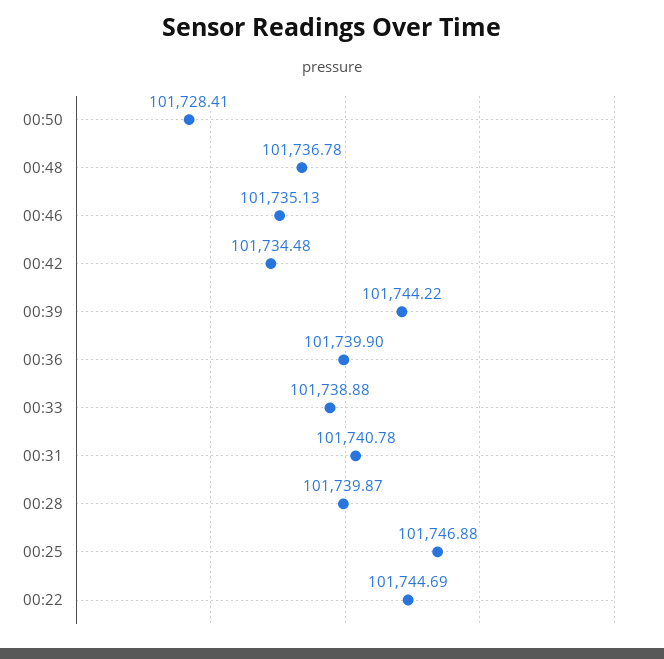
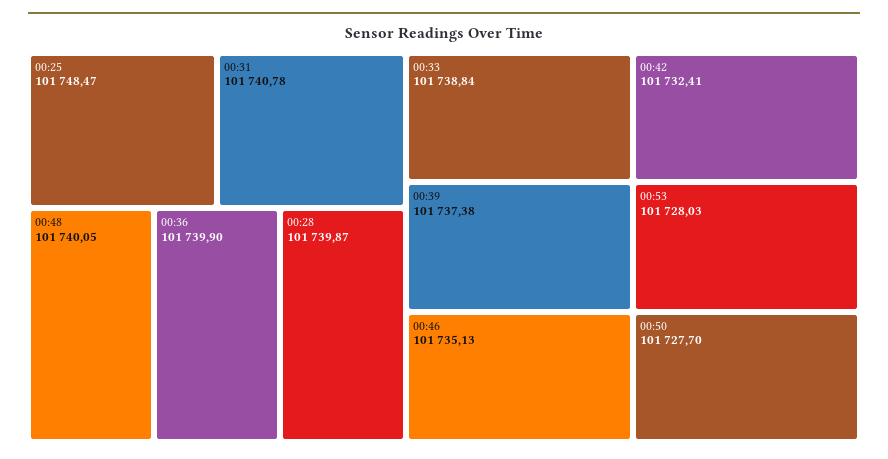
00:50: 101728.41 -> 101727.7
00:48: 101736.78 -> 101740.05
00:42: 101734.48 -> 101732.41
00:39: 101744.22 -> 101737.38
00:33: 101738.88 -> 101738.84
00:25: 101746.88 -> 101748.47
00:22: 101744.69 -> none
00:53: none -> 101728.03

